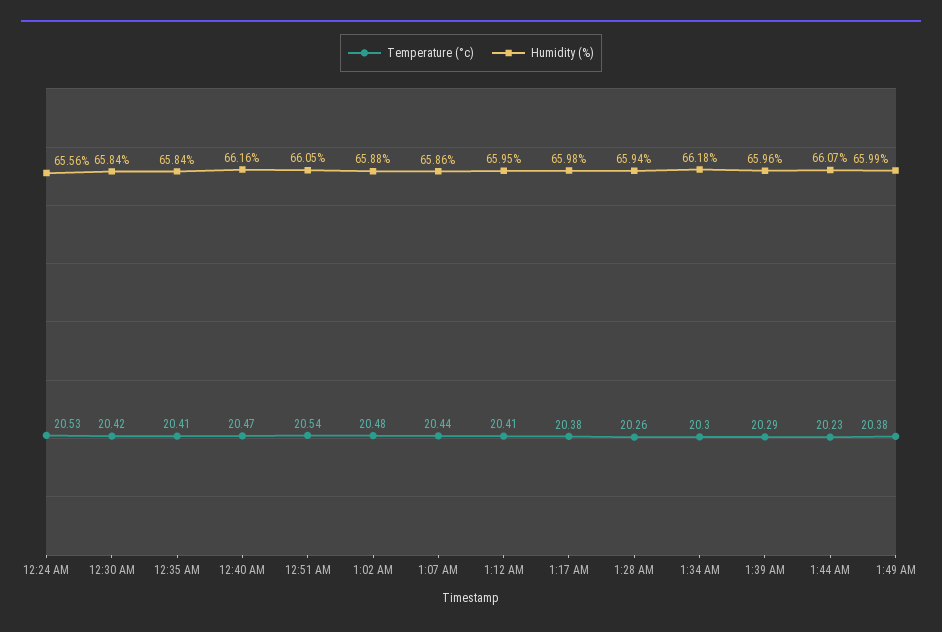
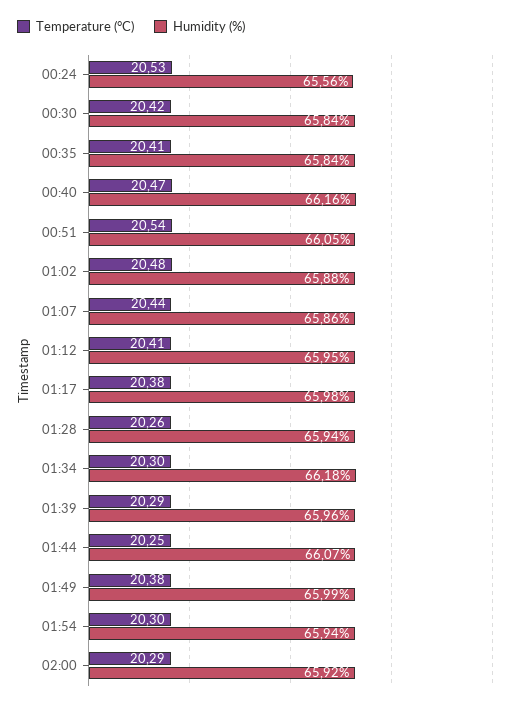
Temperature (°c), 1:44 AM: 20.23 -> 20.25
Temperature (°c), 01:54: none -> 20.3
Humidity (%), 01:54: none -> 65.94
Temperature (°c), 02:00: none -> 20.29
Humidity (%), 02:00: none -> 65.92

